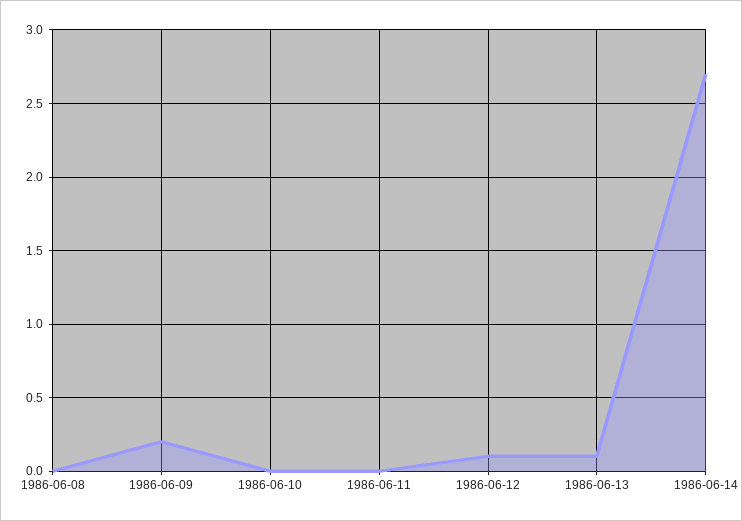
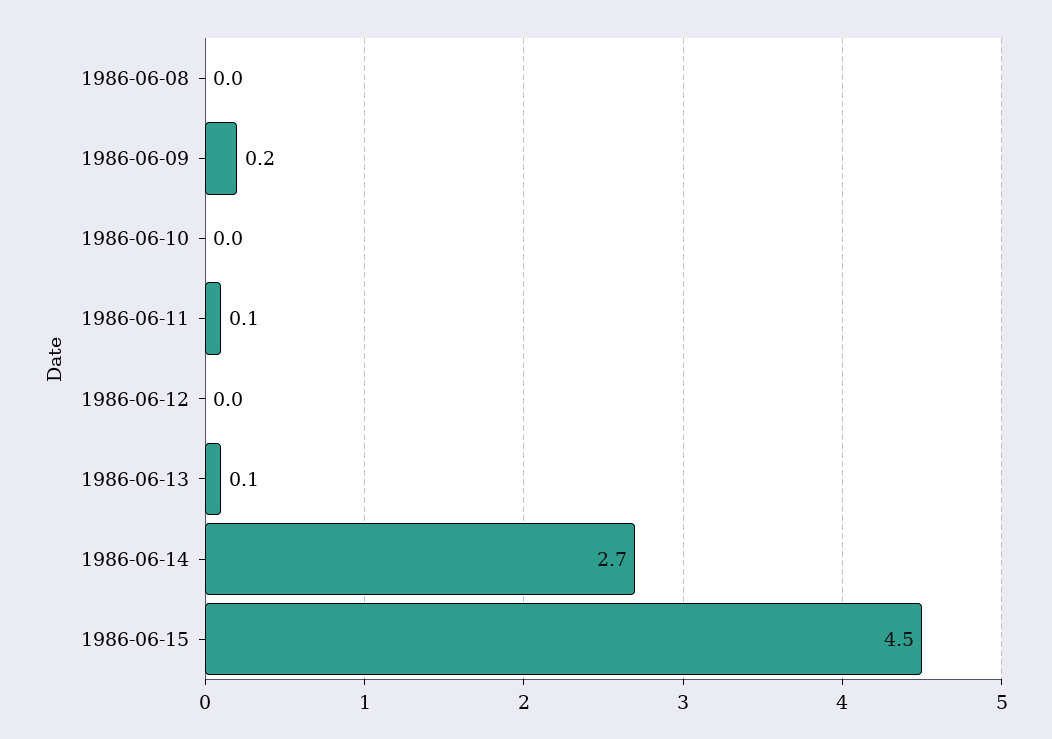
1986-06-11: 0 -> 0.1
1986-06-12: 0.1 -> 0
1986-06-15: none -> 4.5

